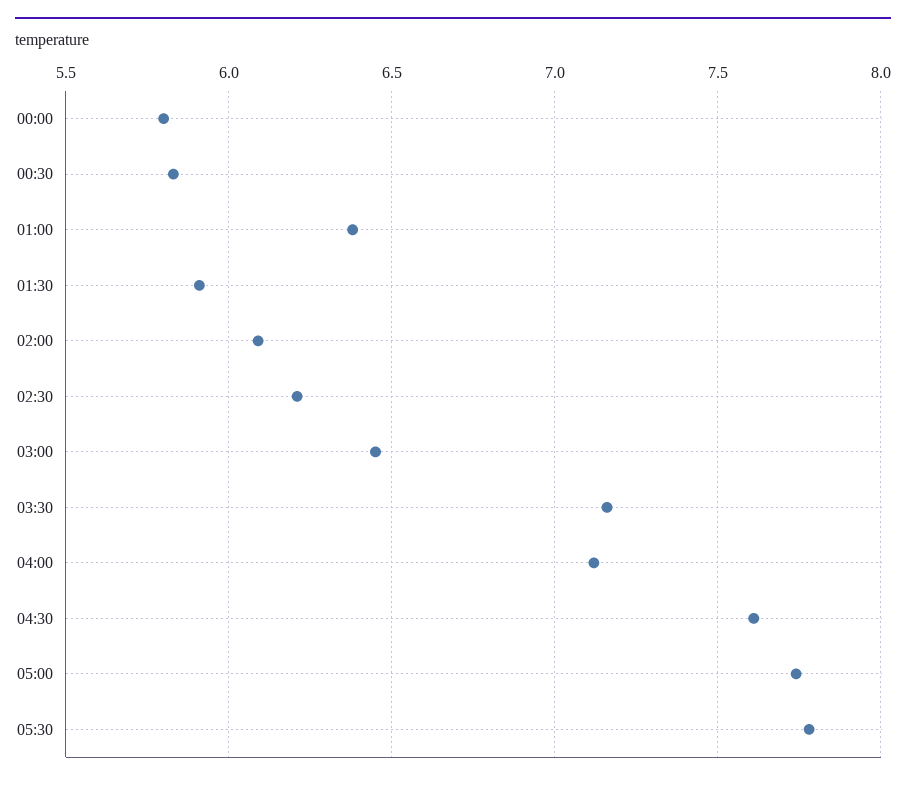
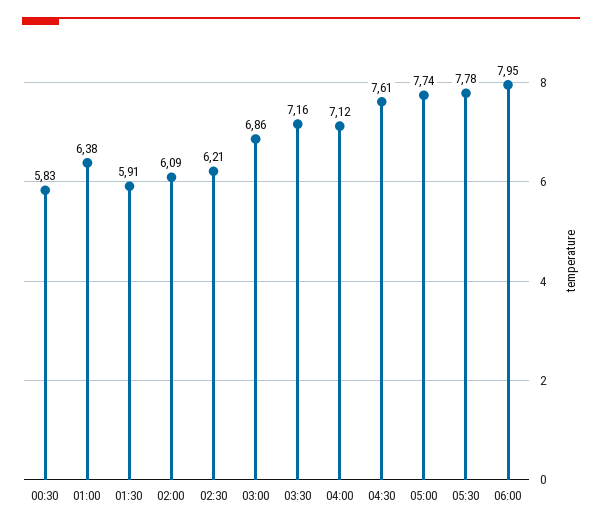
00:00: 5.8 -> none
03:00: 6.45 -> 6.86
06:00: none -> 7.95

